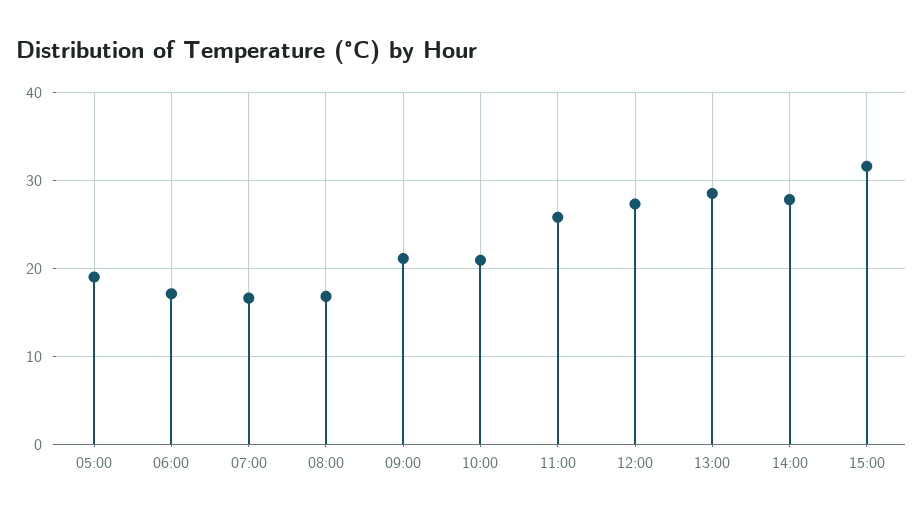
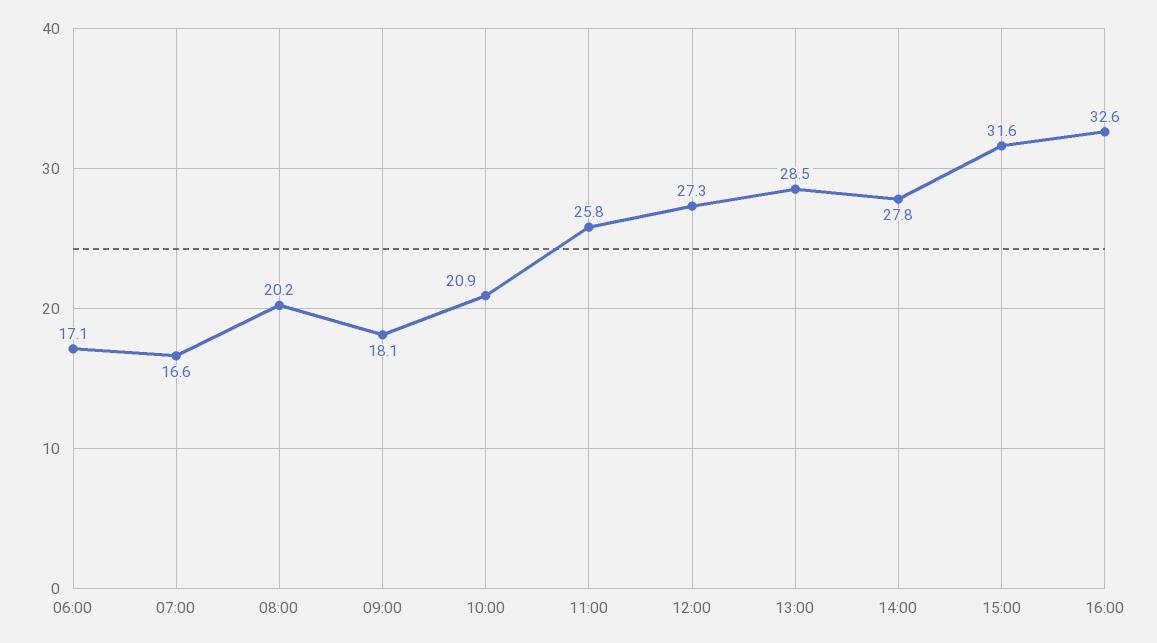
05:00: 19 -> none
08:00: 17 -> 20.2
09:00: 21 -> 18.1
16:00: none -> 32.6

